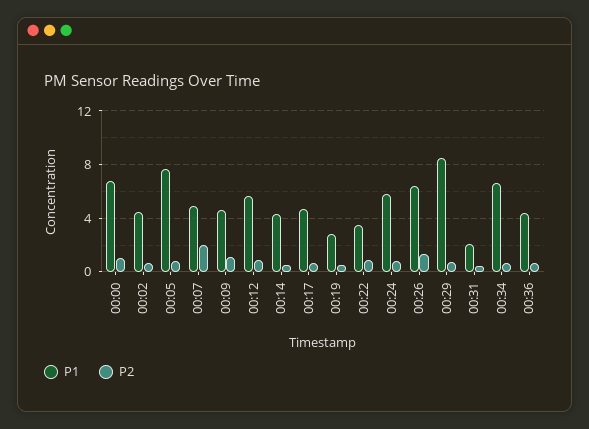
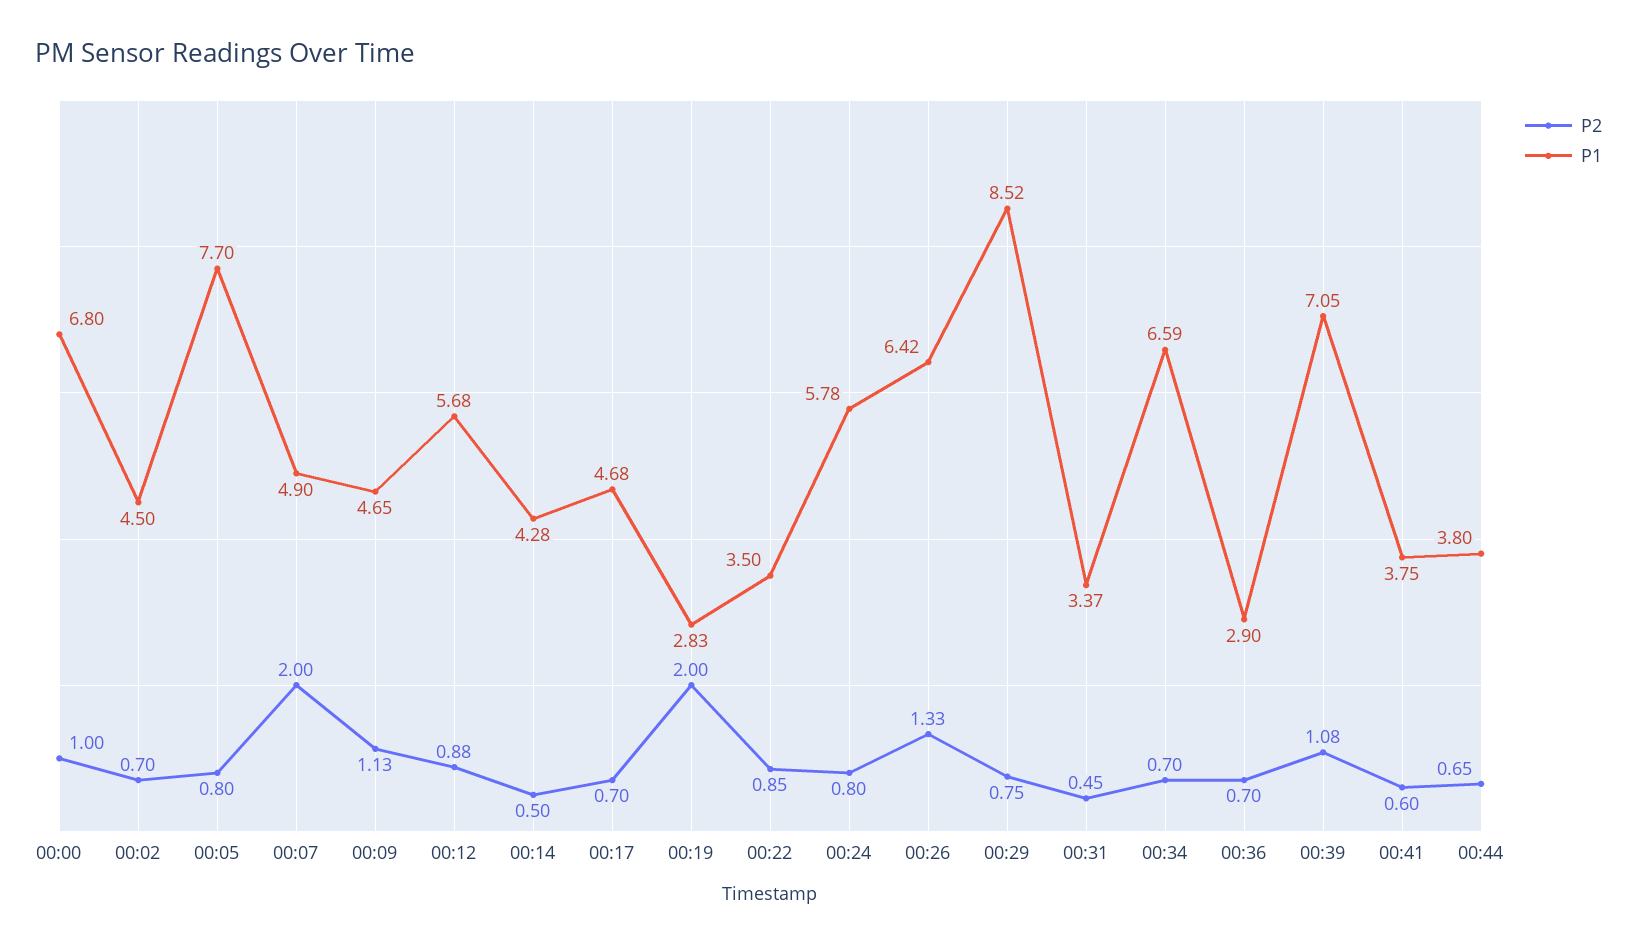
P2, 00:19: 0.5 -> 2
P1, 00:31: 2 -> 3.37
P1, 00:36: 4.5 -> 2.9
P2, 00:39: none -> 1.08
P1, 00:39: none -> 7.05
P2, 00:41: none -> 0.6
P1, 00:41: none -> 3.75
P2, 00:44: none -> 0.65
P1, 00:44: none -> 3.8

